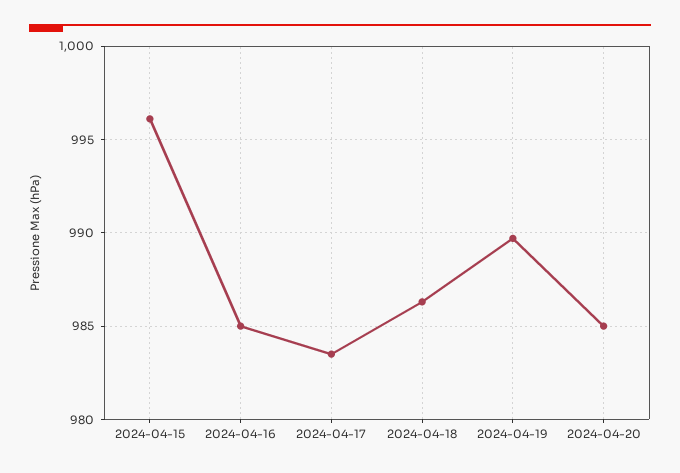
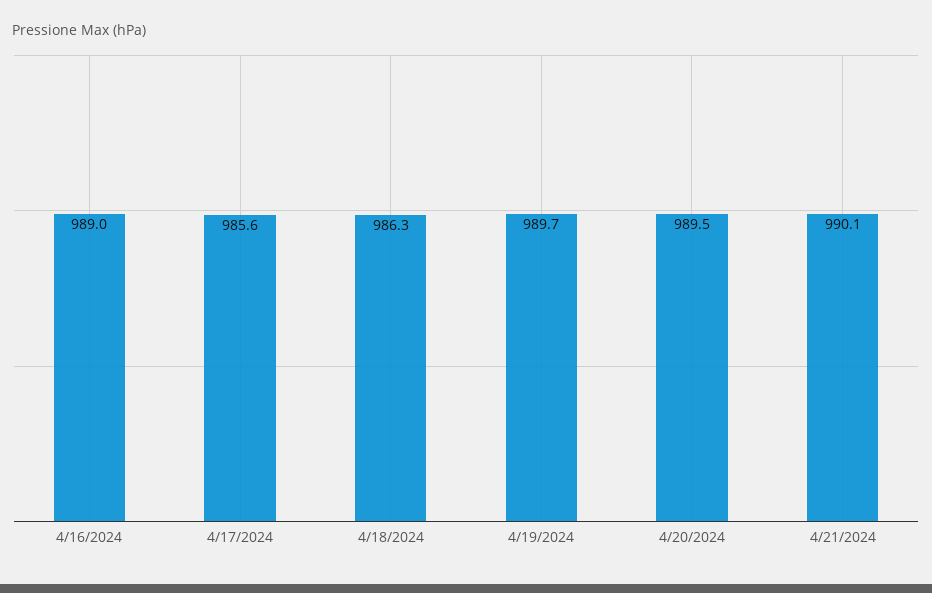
2024-04-15: 996 -> none
2024-04-16: 985 -> 989
2024-04-17: 983.5 -> 985.6
2024-04-20: 985 -> 989.5
4/21/2024: none -> 990.1

